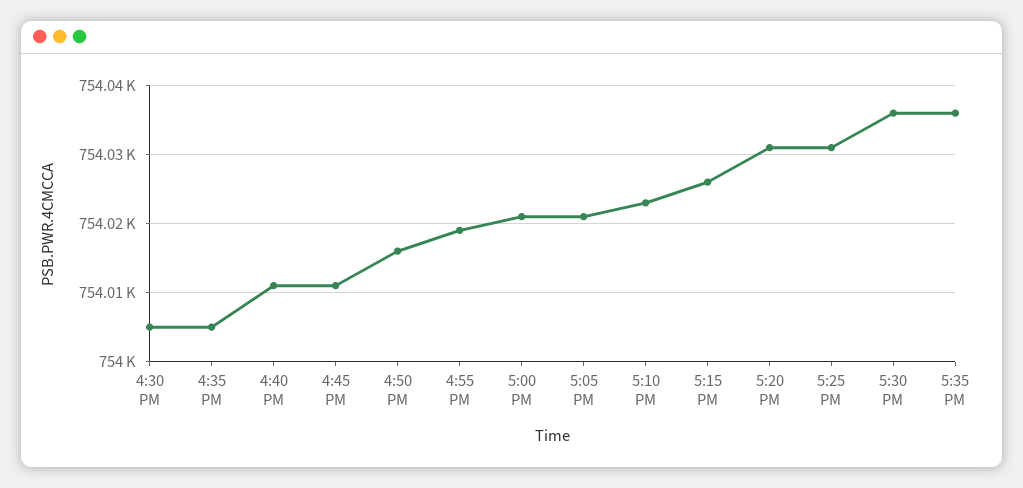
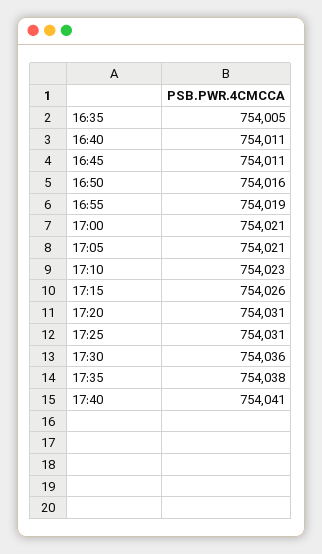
4:30 PM: 754005 -> none
5:35 PM: 754036 -> 754038
17:40: none -> 754041

